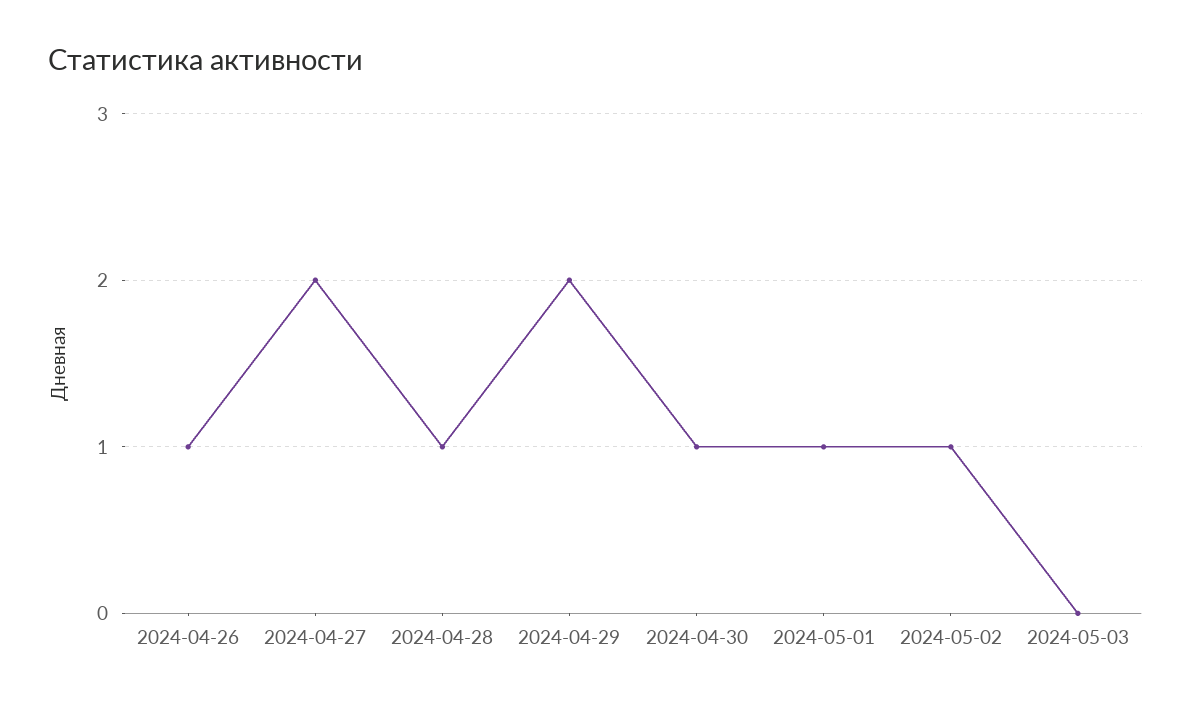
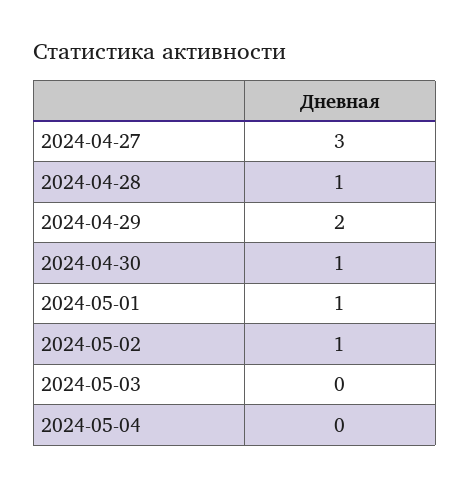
2024-04-26: 1 -> none
2024-04-27: 2 -> 3
2024-05-04: none -> 0

